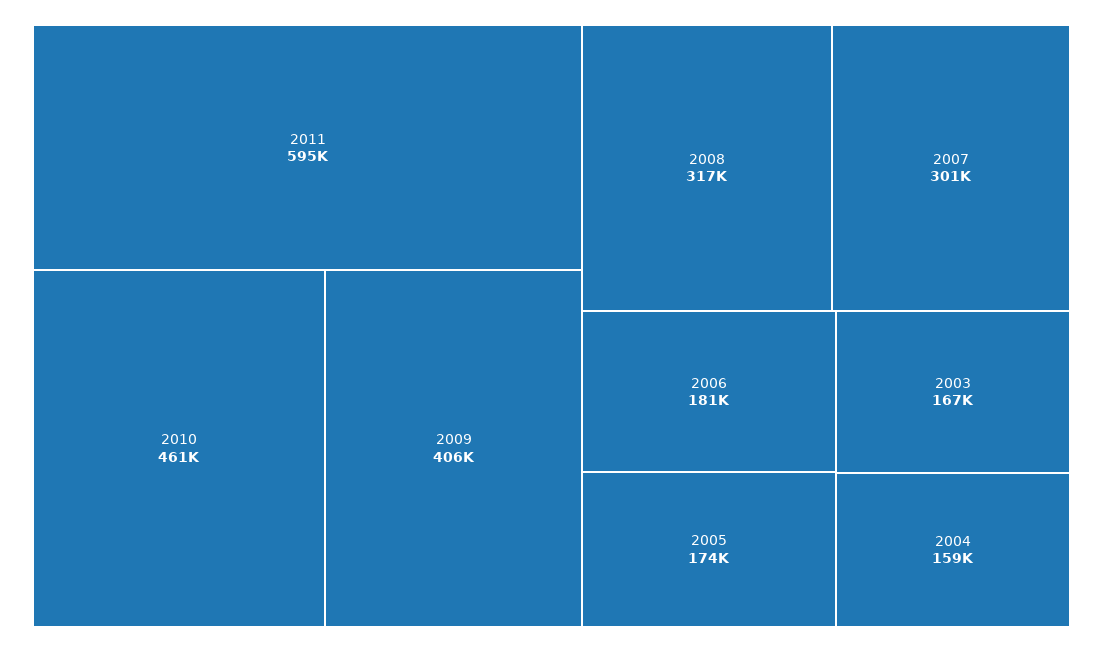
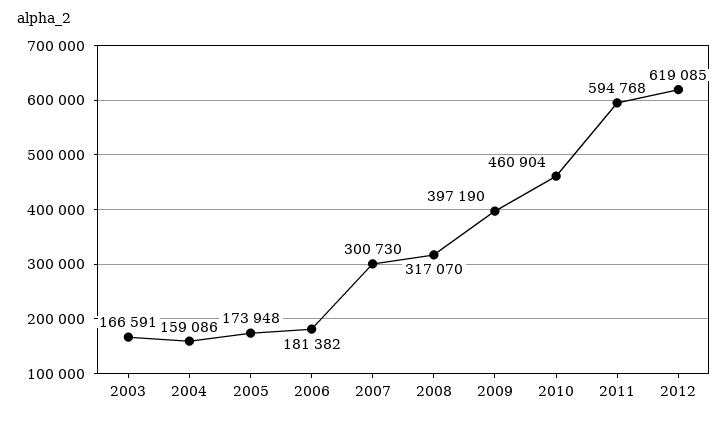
2009: 406000 -> 397190
2012: none -> 619085

